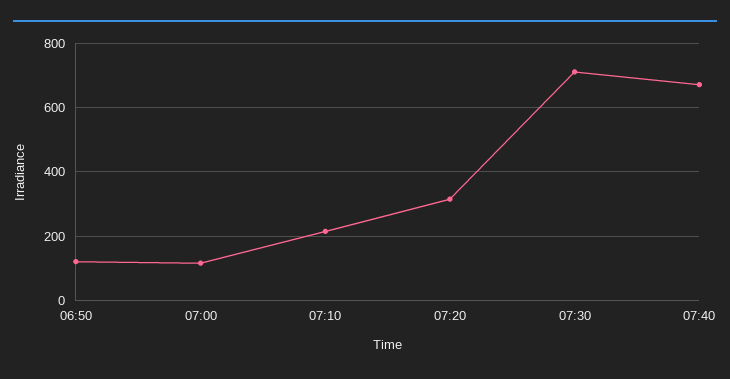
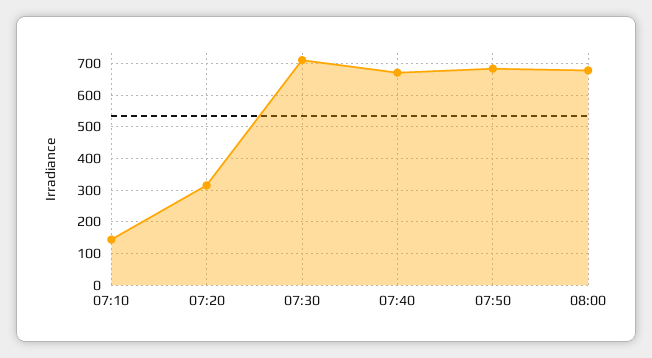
06:50: 120 -> none
07:00: 120 -> none
07:10: 220 -> 140
07:50: none -> 680
08:00: none -> 680

